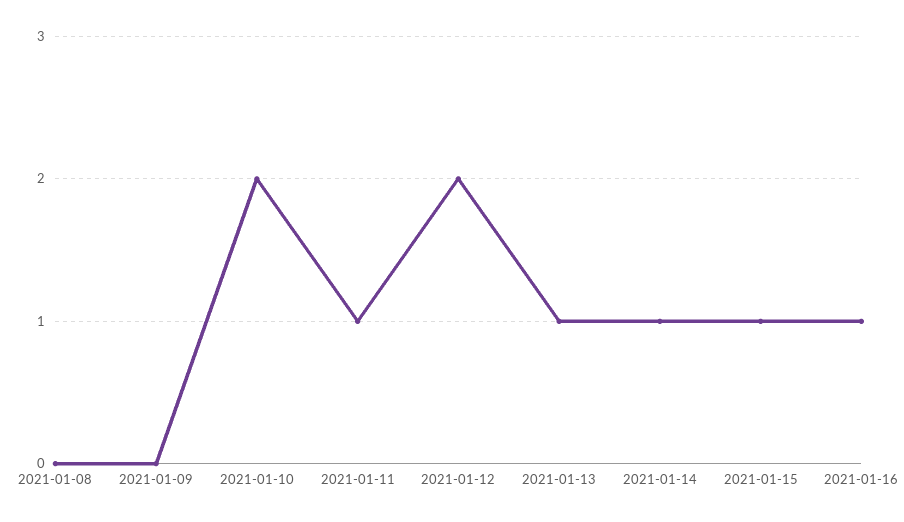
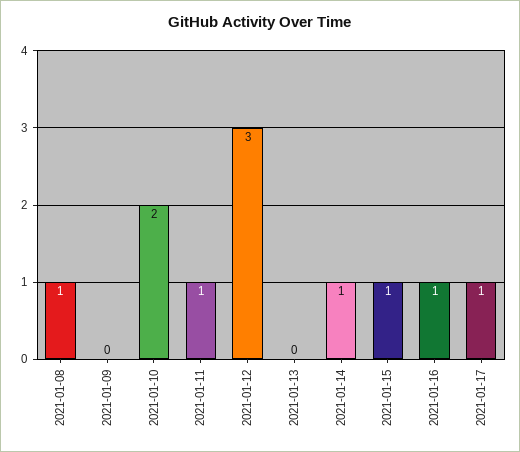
2021-01-08: 0 -> 1
2021-01-12: 2 -> 3
2021-01-13: 1 -> 0
2021-01-17: none -> 1

